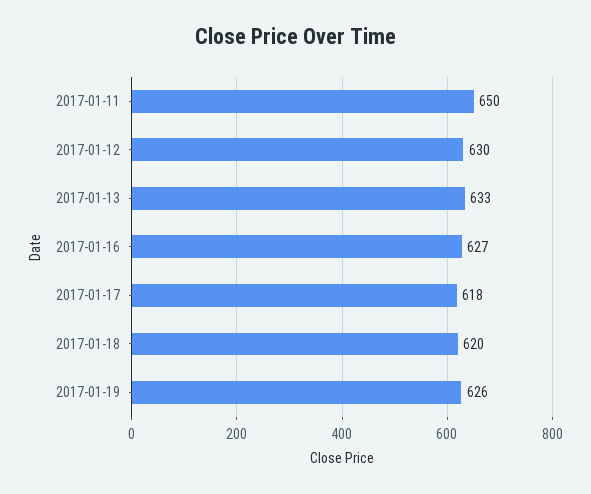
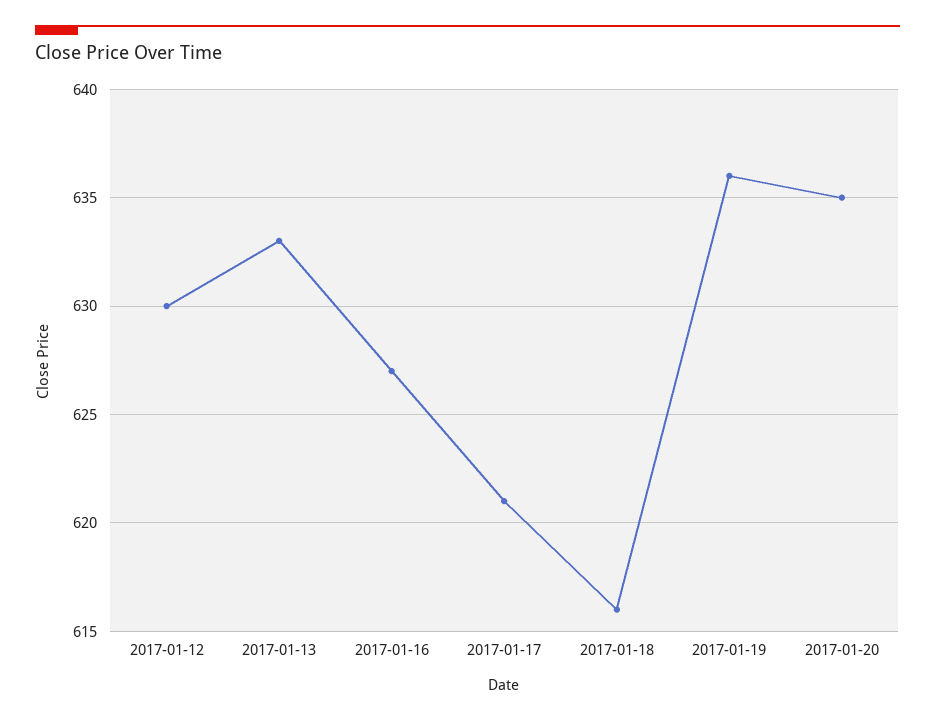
2017-01-11: 650 -> none
2017-01-17: 618 -> 621
2017-01-18: 620 -> 616
2017-01-19: 626 -> 636
2017-01-20: none -> 635

